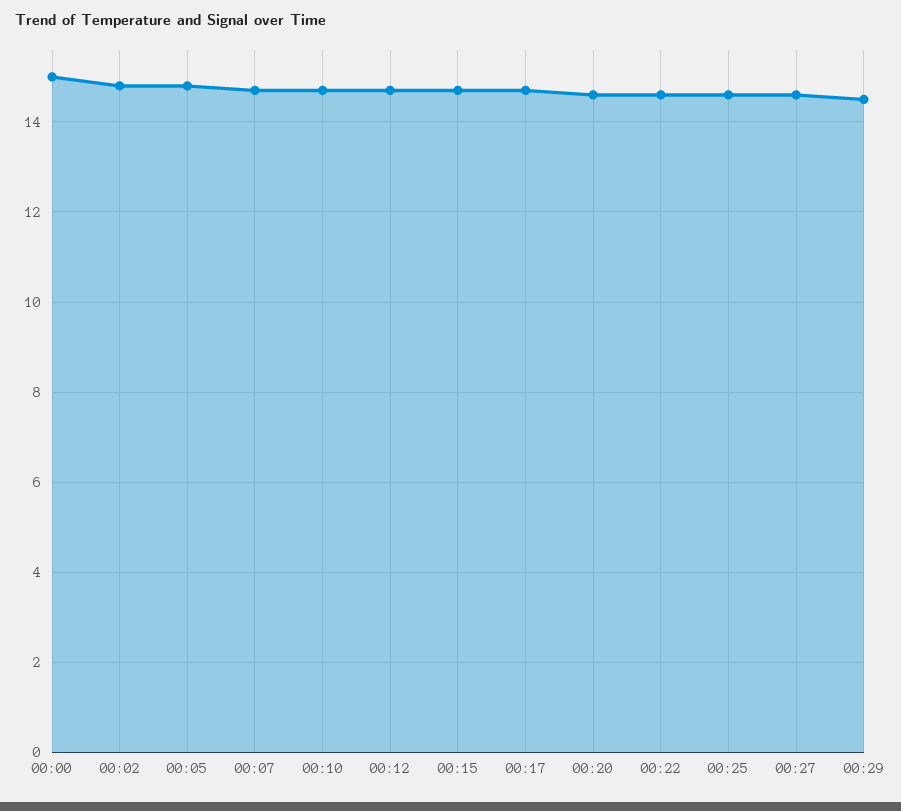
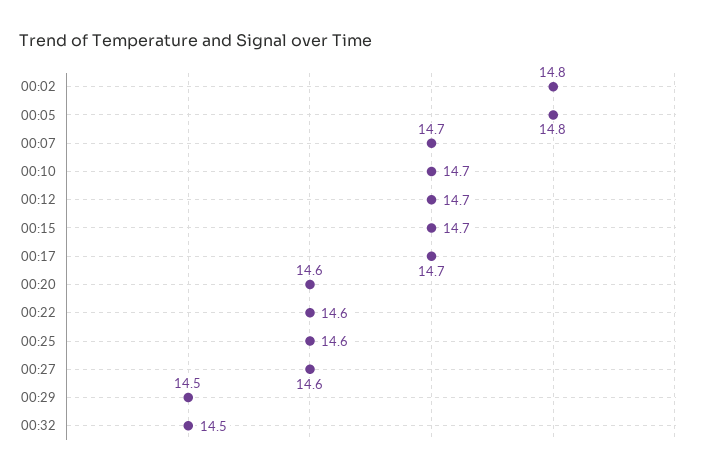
00:00: 15 -> none
00:32: none -> 14.5

